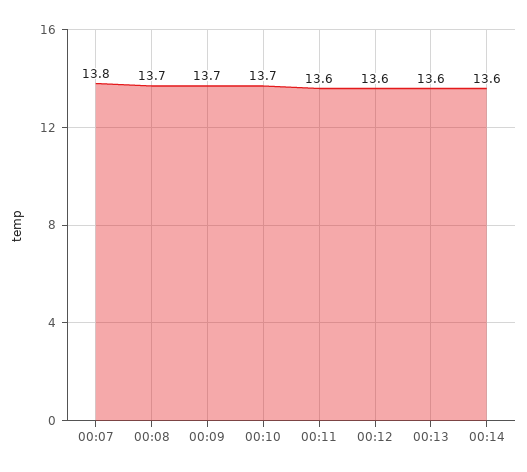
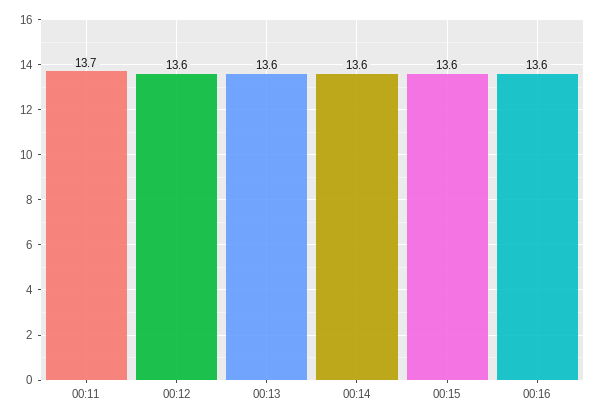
00:07: 13.8 -> none
00:08: 13.7 -> none
00:09: 13.7 -> none
00:10: 13.7 -> none
00:11: 13.6 -> 13.7
00:15: none -> 13.6
00:16: none -> 13.6

